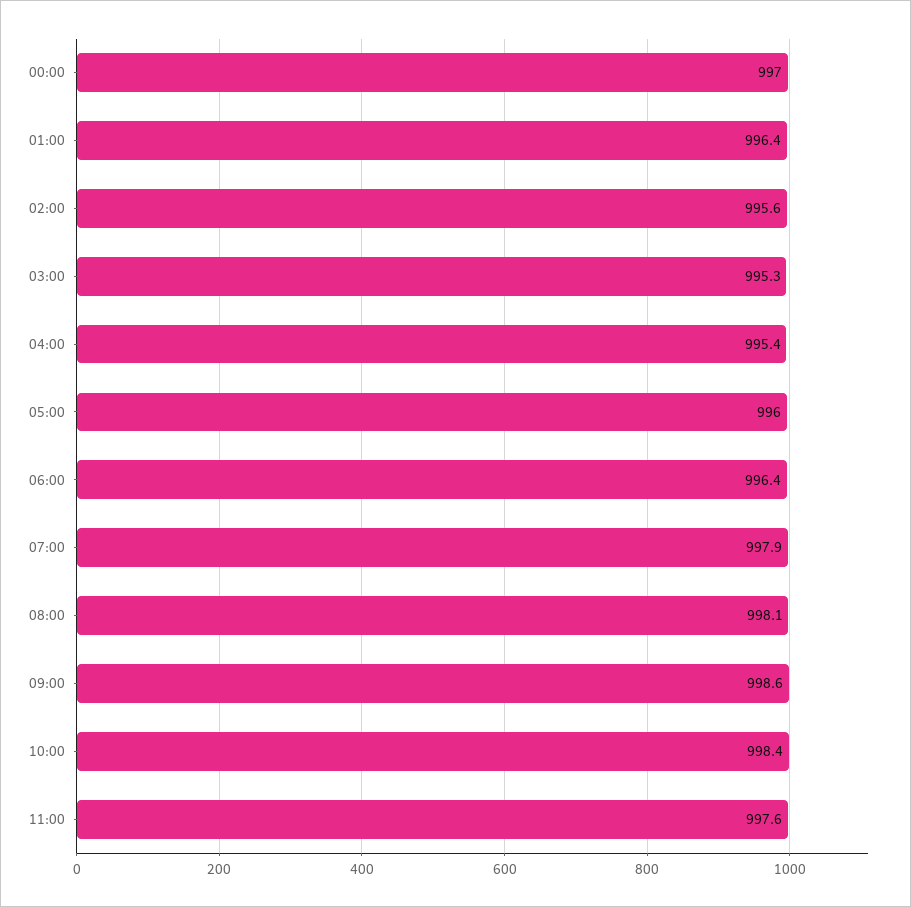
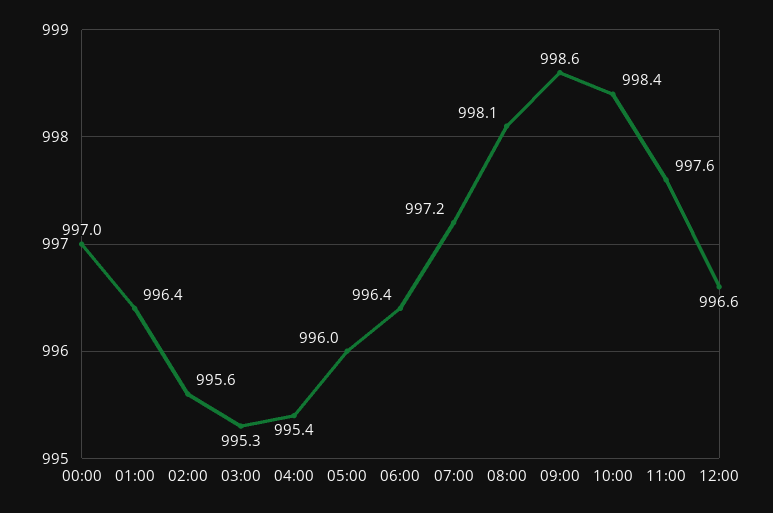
07:00: 997.9 -> 997.2
12:00: none -> 996.6

